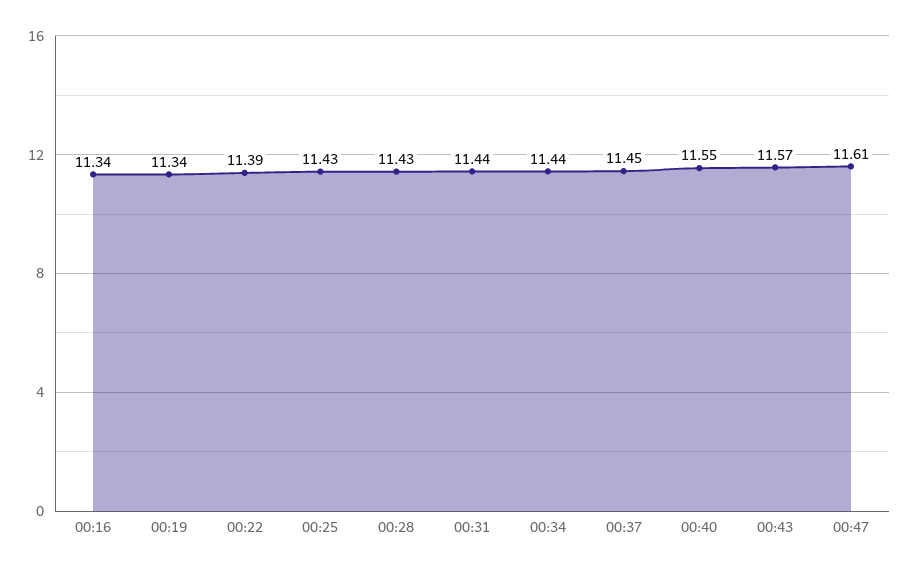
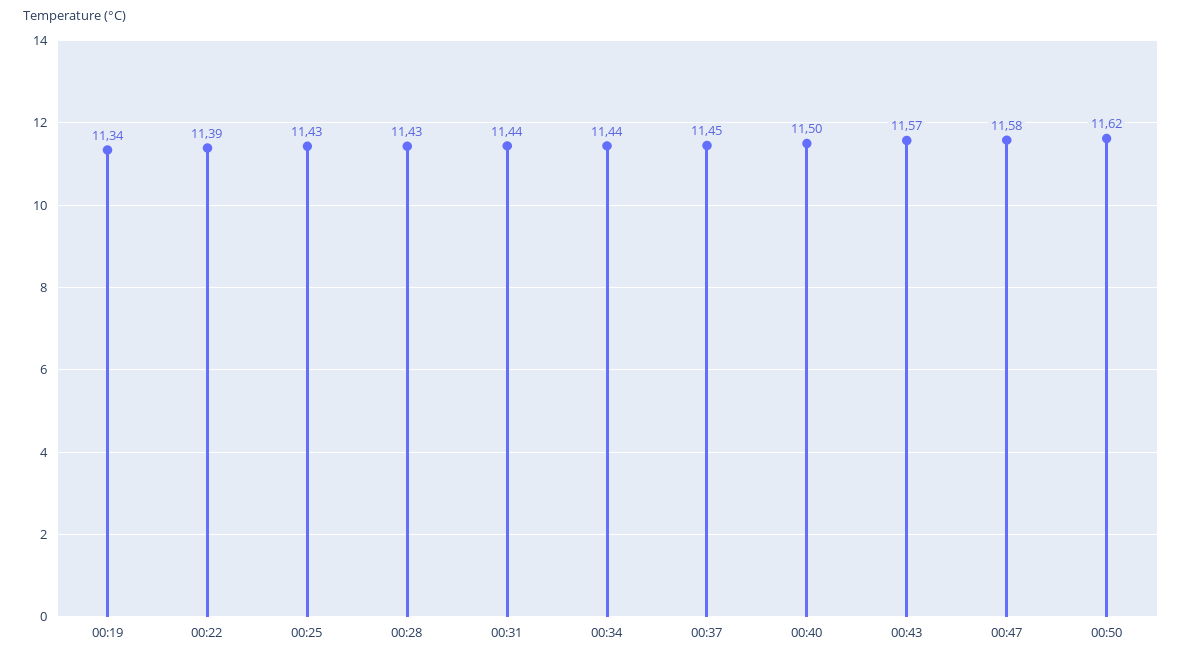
00:16: 11.34 -> none
00:40: 11.55 -> 11.5
00:47: 11.61 -> 11.58
00:50: none -> 11.62

